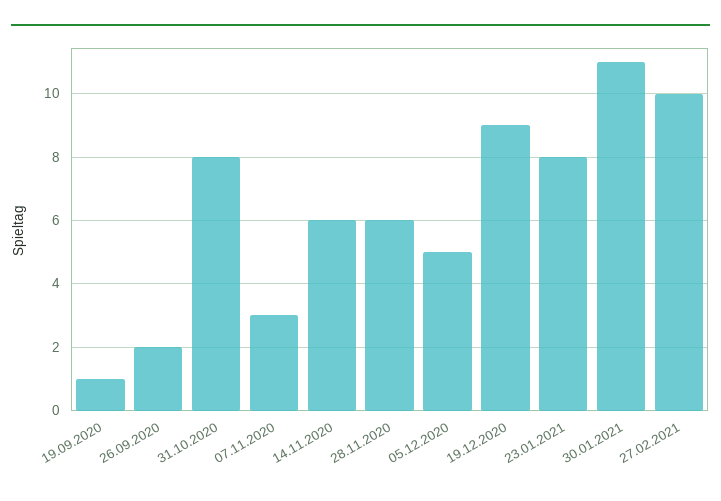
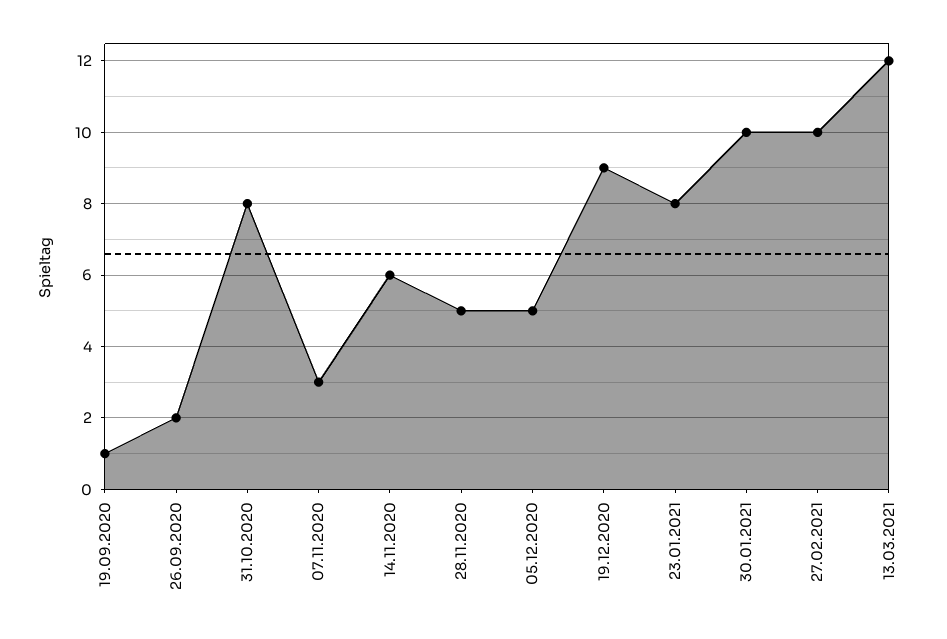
28.11.2020: 6 -> 5
30.01.2021: 11 -> 10
13.03.2021: none -> 12

